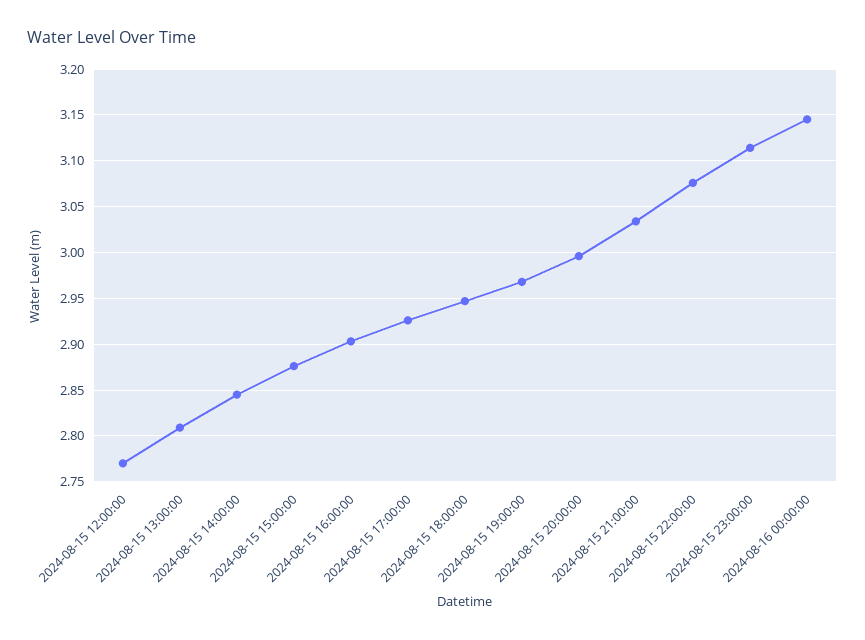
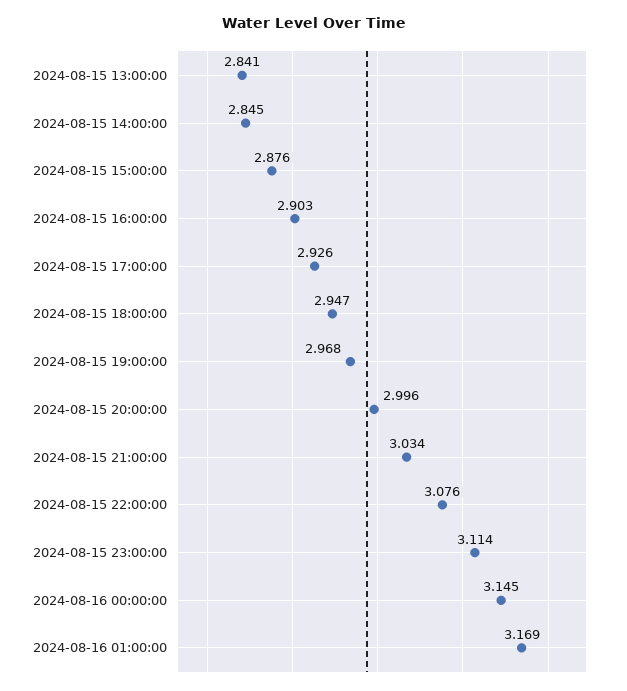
2024-08-15 12:00:00: 2.77 -> none
2024-08-15 13:00:00: 2.81 -> 2.841
2024-08-16 01:00:00: none -> 3.169

